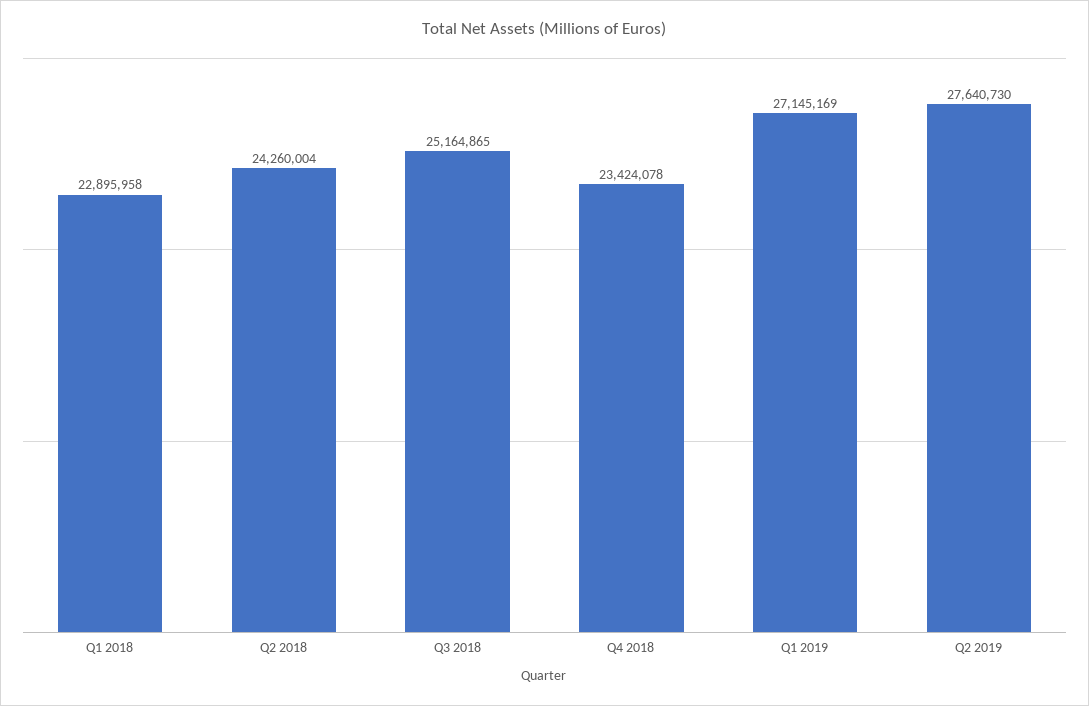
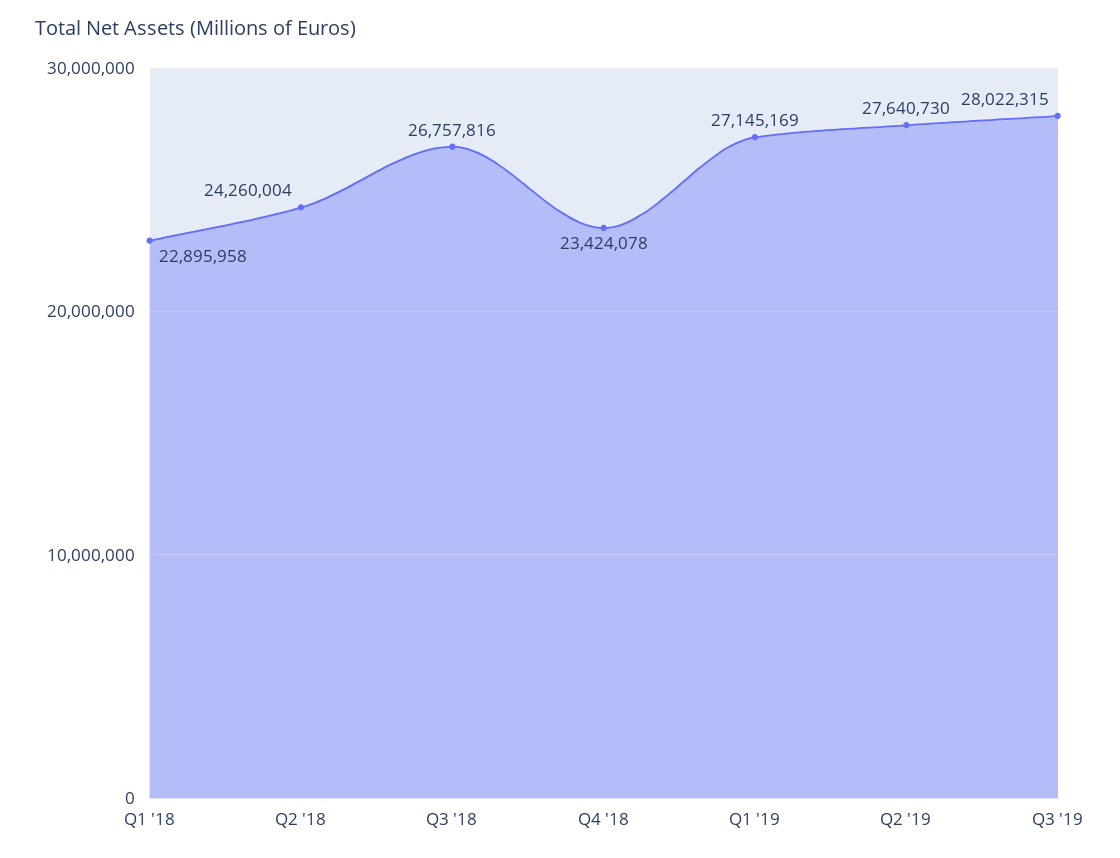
Q3 2018: 25164865 -> 26757816
Q3 '19: none -> 28022315

